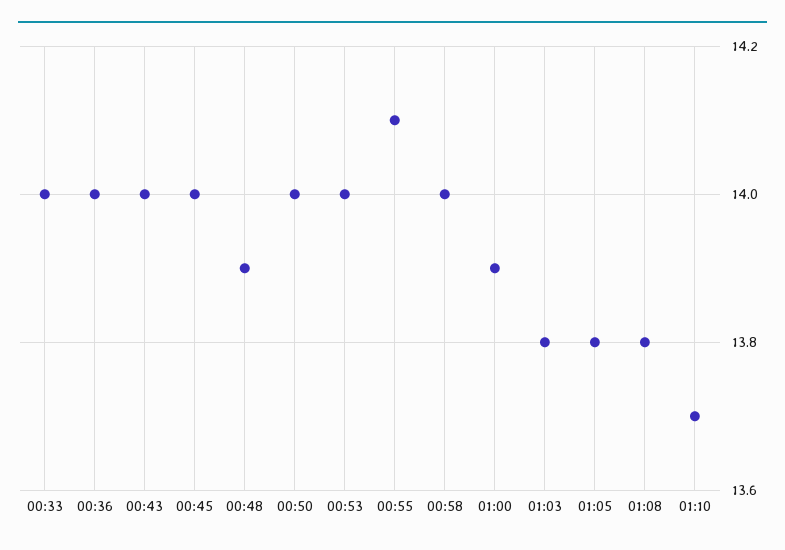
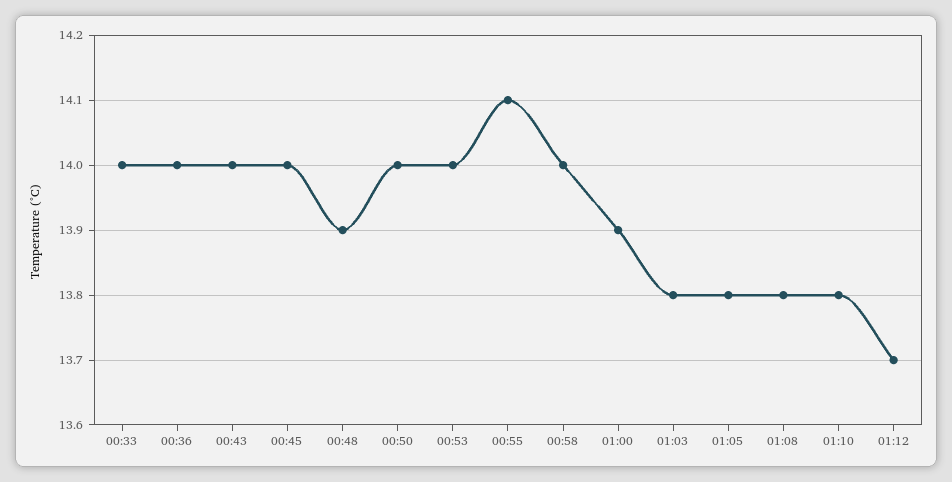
01:10: 13.7 -> 13.8
01:12: none -> 13.7

